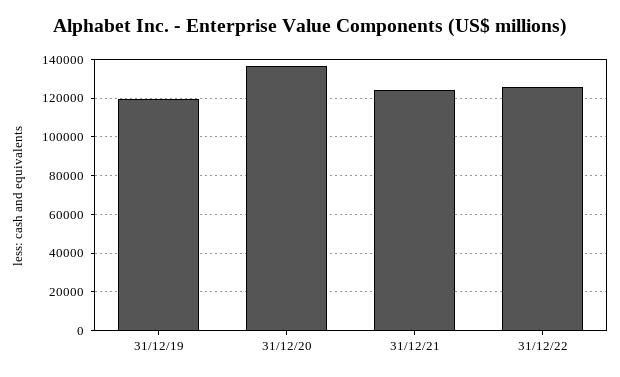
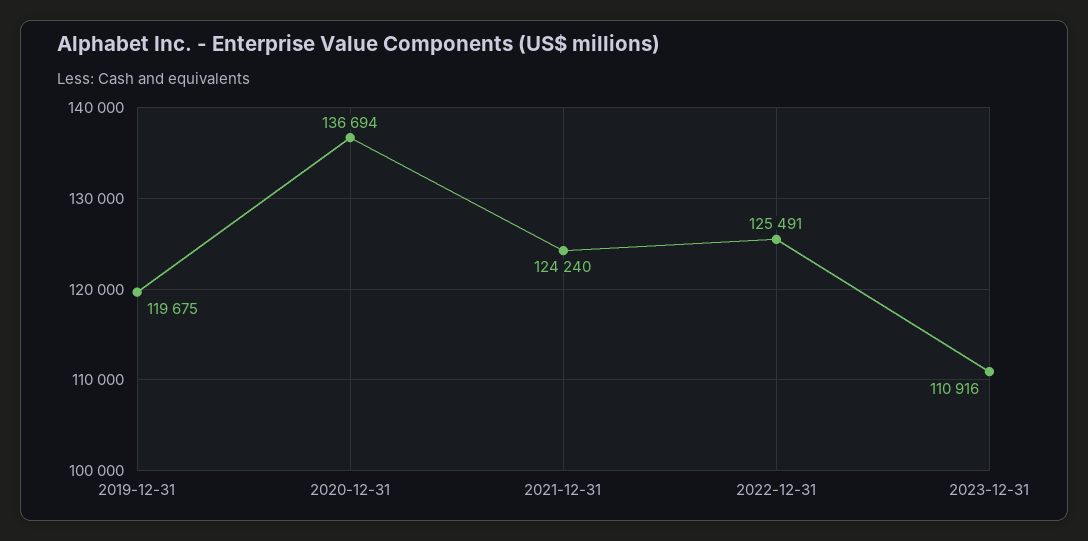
2023-12-31: none -> 110916

